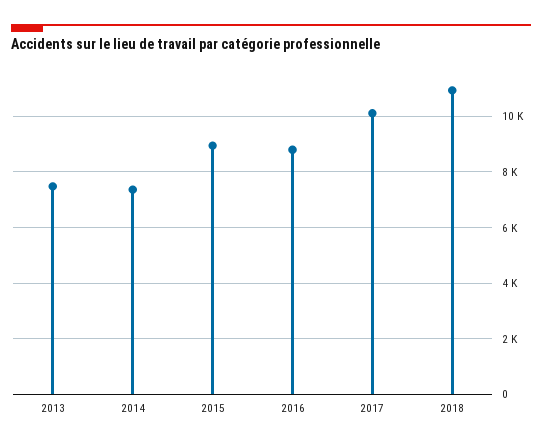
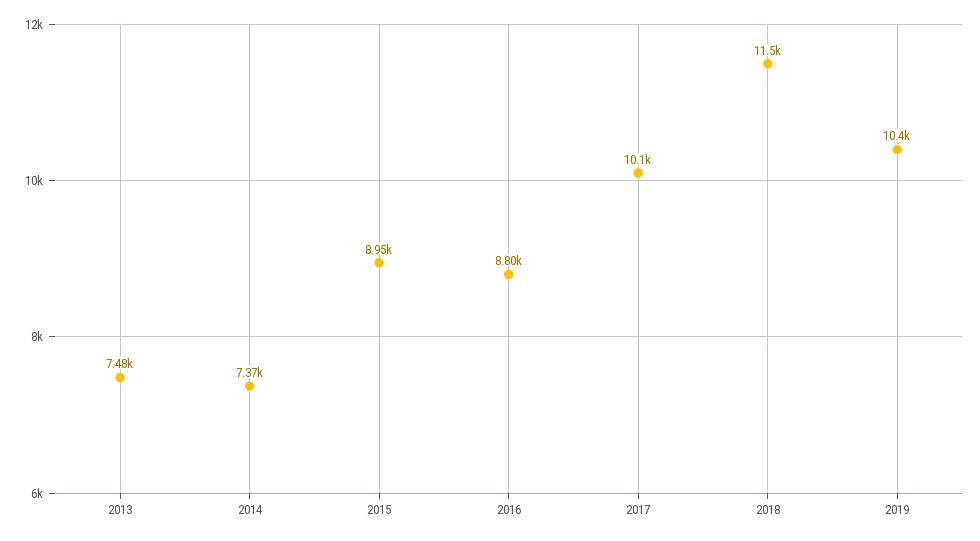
2018: 11000 -> 11500
2019: none -> 10400

